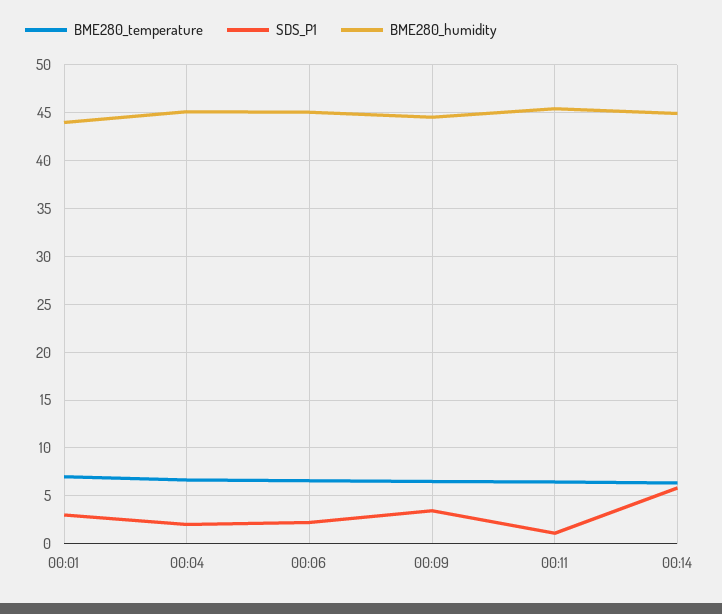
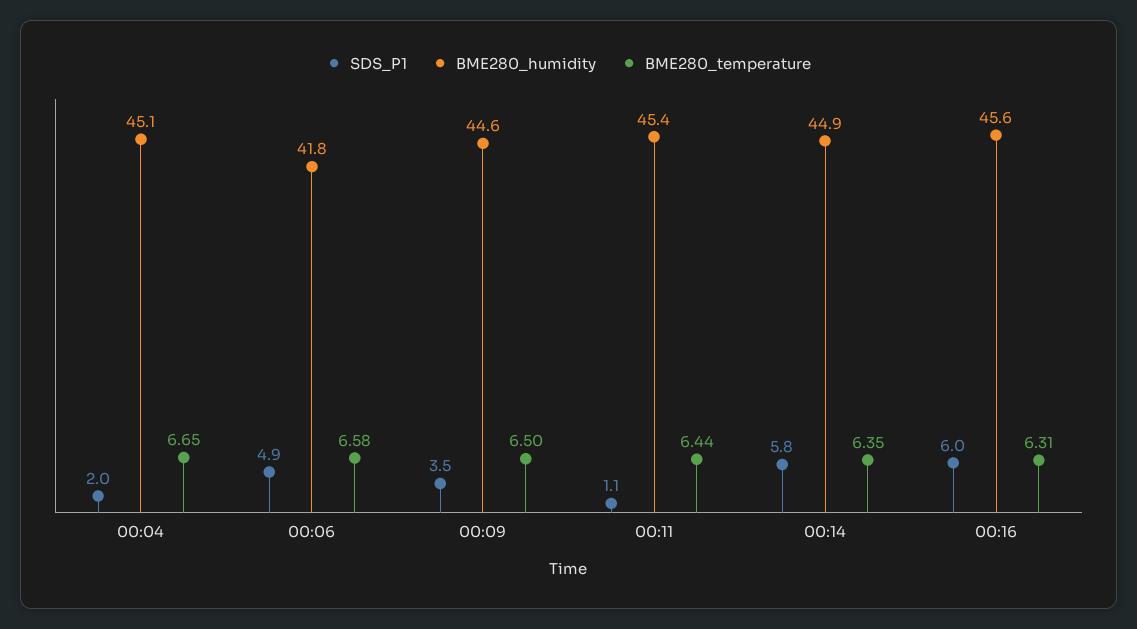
BME280_temperature, 00:01: 7 -> none
SDS_P1, 00:01: 3 -> none
BME280_humidity, 00:01: 44 -> none
SDS_P1, 00:06: 2 -> 4.9
BME280_humidity, 00:06: 45 -> 41.8
SDS_P1, 00:16: none -> 6
BME280_humidity, 00:16: none -> 45.6
BME280_temperature, 00:16: none -> 6.31

